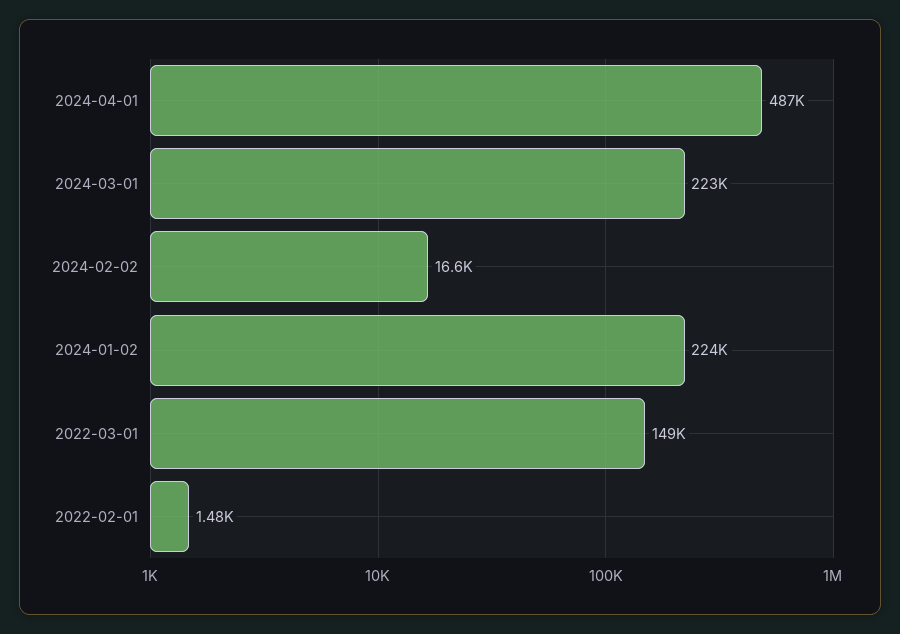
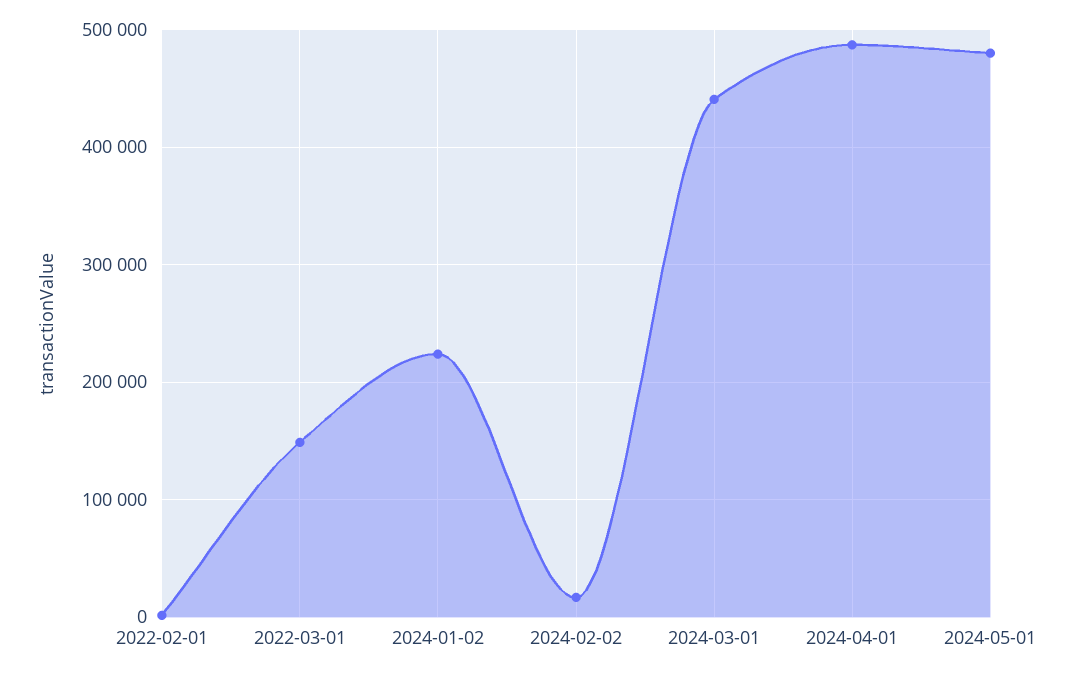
2024-03-01: 223000 -> 440000
2024-05-01: none -> 480000

